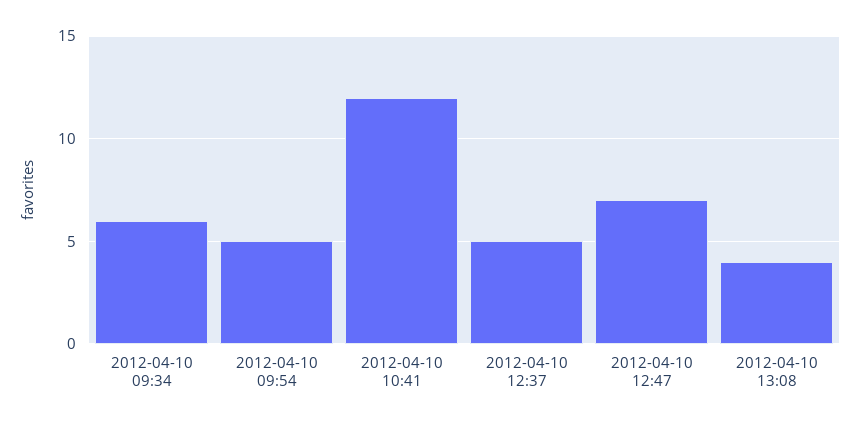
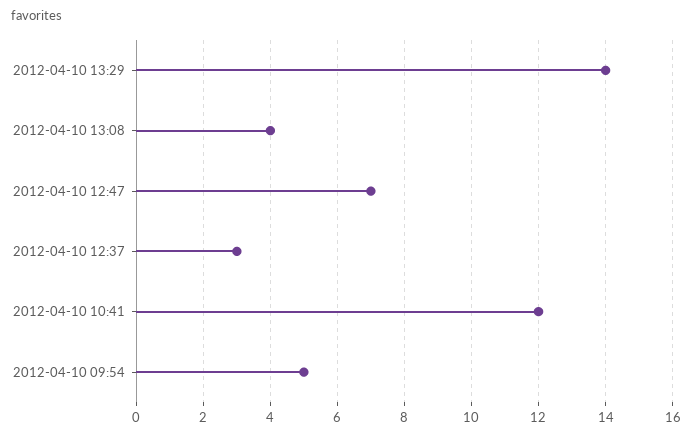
2012-04-10 09:34: 6 -> none
2012-04-10 12:37: 5 -> 3
2012-04-10 13:29: none -> 14

